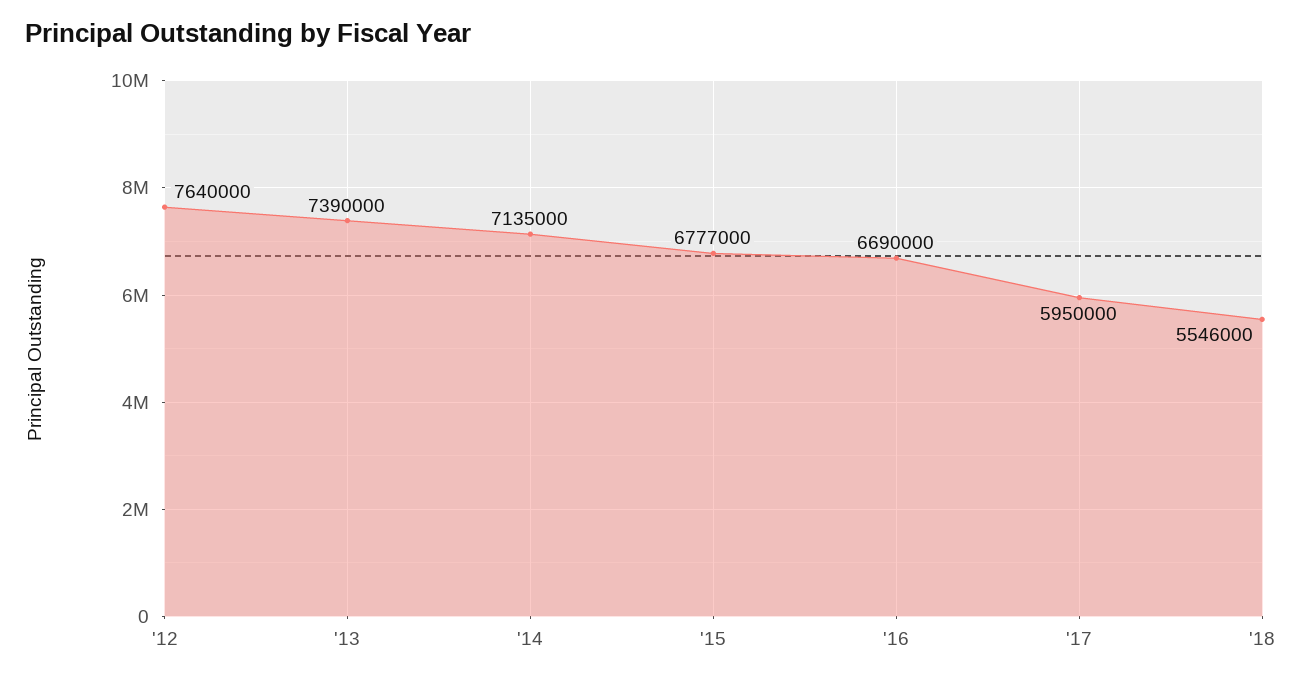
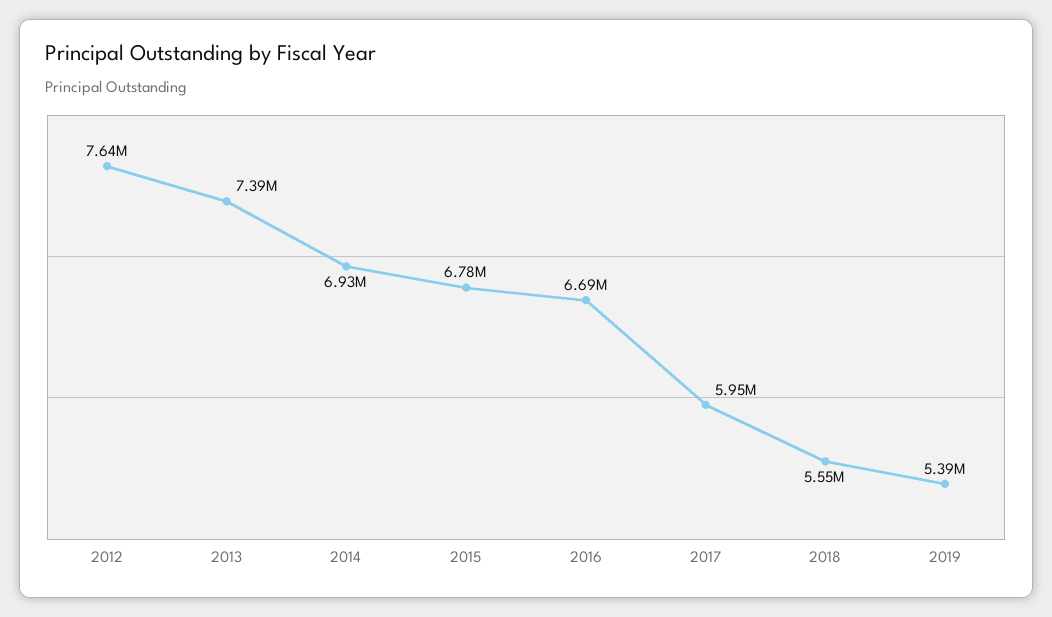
'14: 7135000 -> 6930000
2019: none -> 5390000

